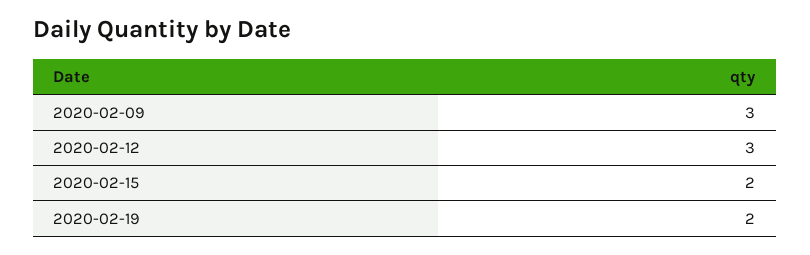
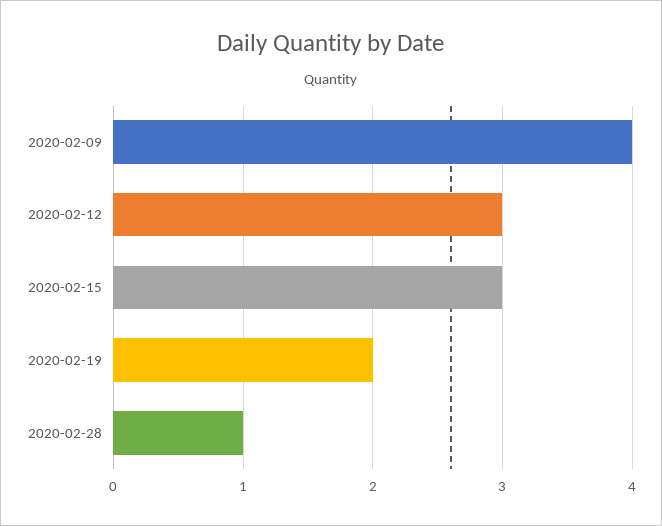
2020-02-09: 3 -> 4
2020-02-15: 2 -> 3
2020-02-28: none -> 1

